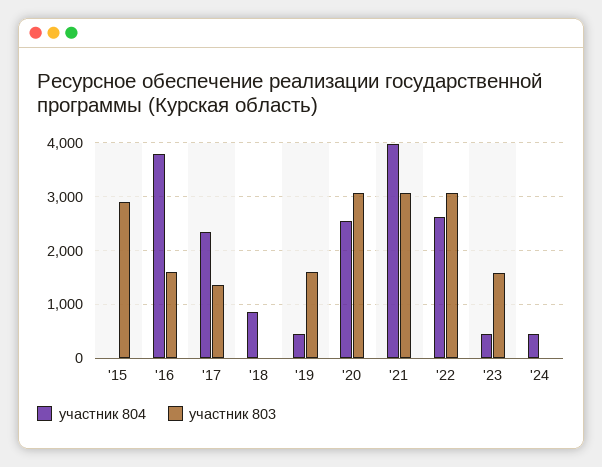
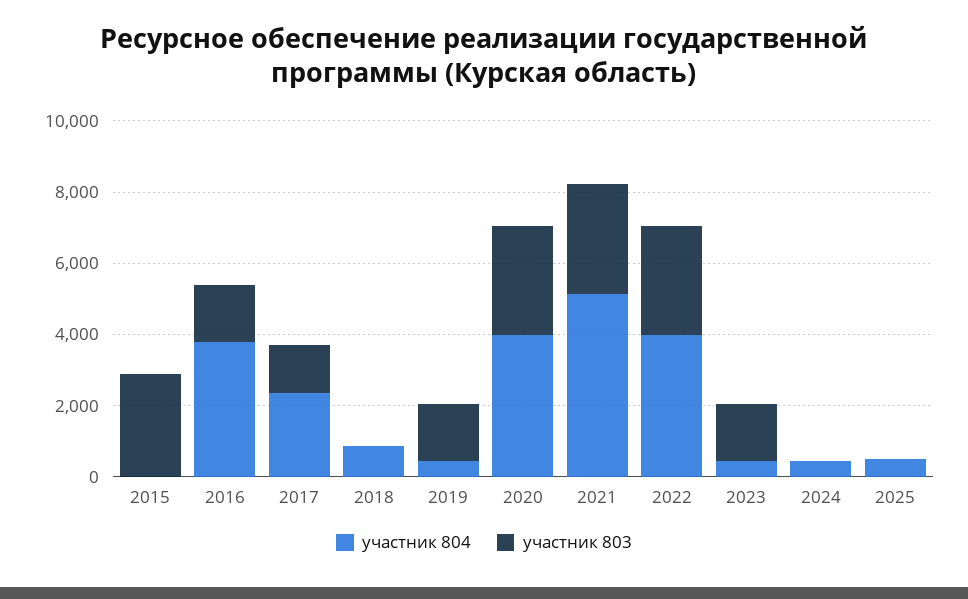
участник 804, '20: 2600 -> 4000
участник 804, '21: 4000 -> 5000
участник 804, '22: 2600 -> 4000
участник 804, 2025: none -> 500
участник 803, 2025: none -> 0

